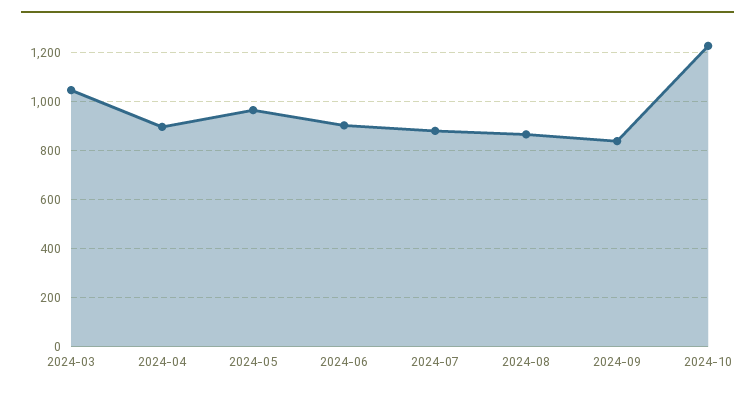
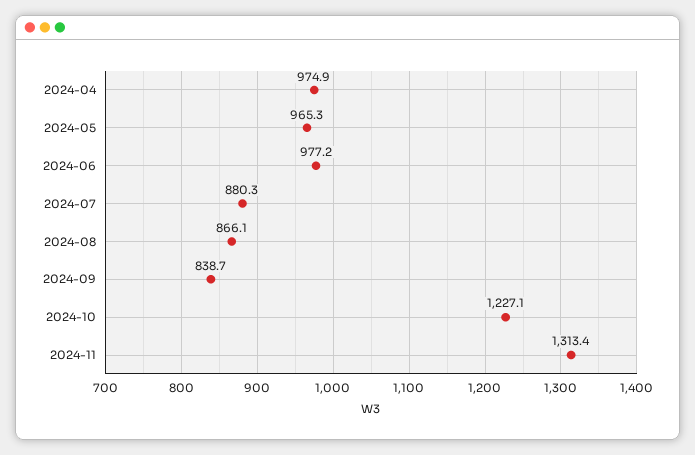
2024-03: 1050 -> none
2024-04: 900 -> 974.9
2024-06: 900 -> 977.2
2024-11: none -> 1313.4

